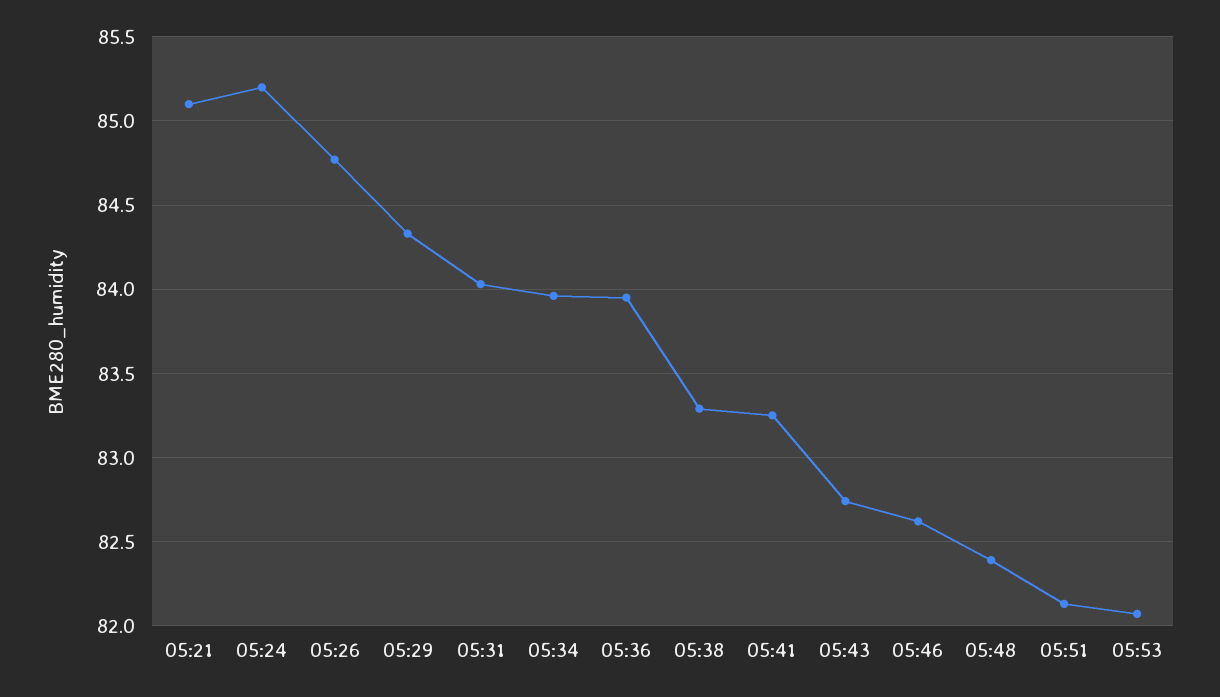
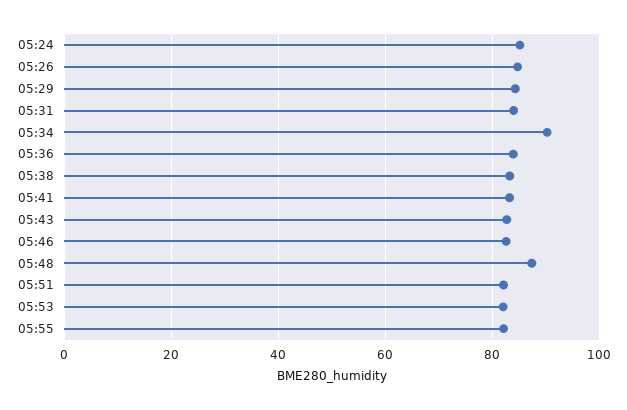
05:21: 85.1 -> none
05:34: 83.95 -> 90
05:48: 82.4 -> 88
05:55: none -> 82

